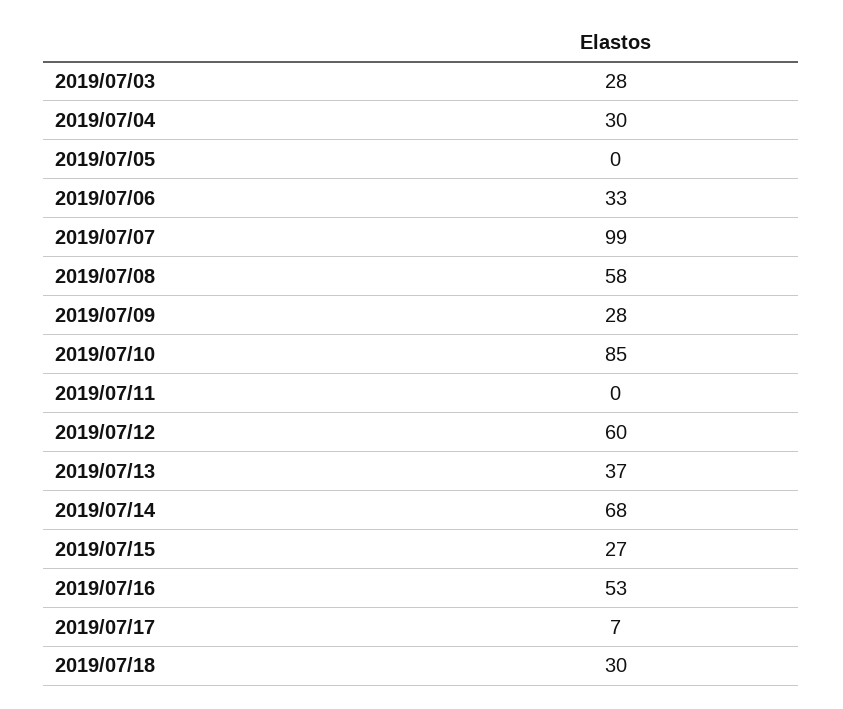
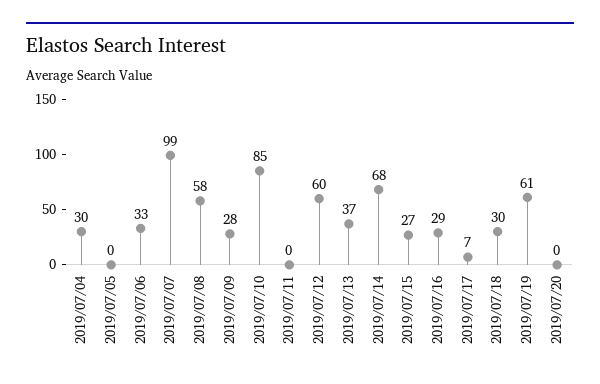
2019/07/03: 28 -> none
2019/07/16: 53 -> 29
2019/07/19: none -> 61
2019/07/20: none -> 0

